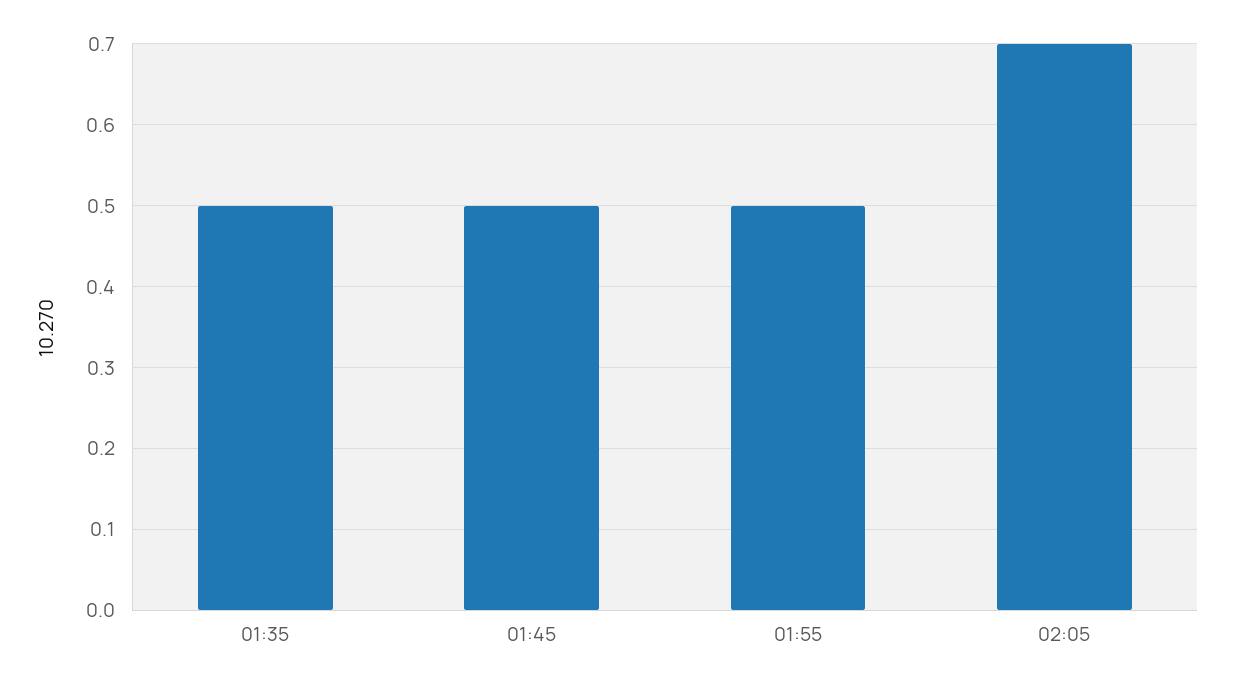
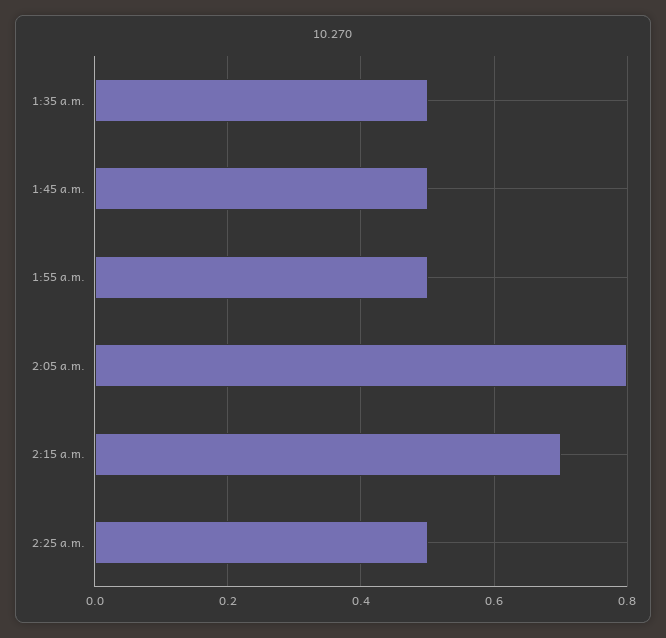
02:05: 0.7 -> 0.8
2:15 a.m.: none -> 0.7
2:25 a.m.: none -> 0.5

